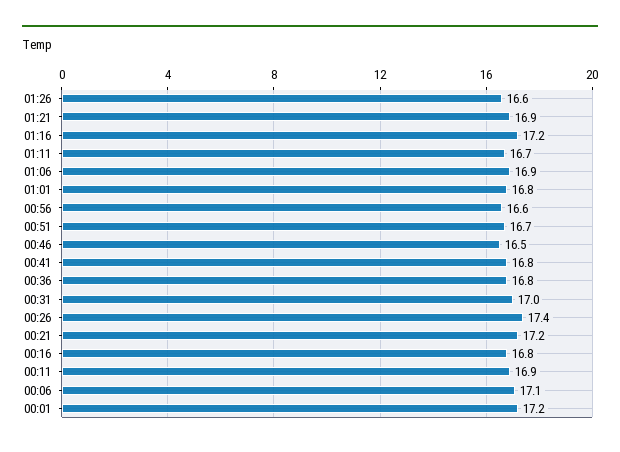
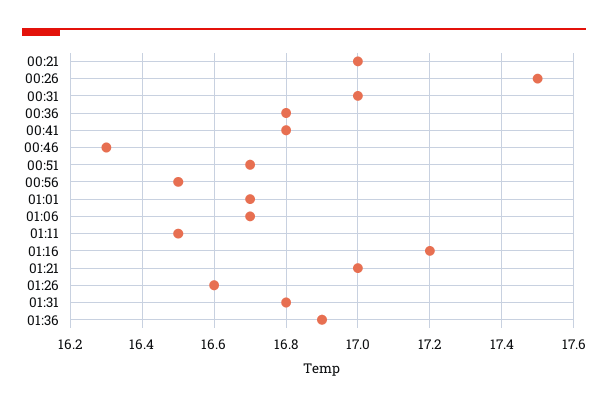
01:21: 16.9 -> 17
01:11: 16.7 -> 16.5
01:06: 16.9 -> 16.7
01:01: 16.8 -> 16.7
00:56: 16.6 -> 16.5
00:46: 16.5 -> 16.3
00:26: 17.4 -> 17.5
00:21: 17.2 -> 17
00:16: 16.8 -> none
00:11: 16.9 -> none
00:06: 17.1 -> none
00:01: 17.2 -> none
01:31: none -> 16.8
01:36: none -> 16.9

